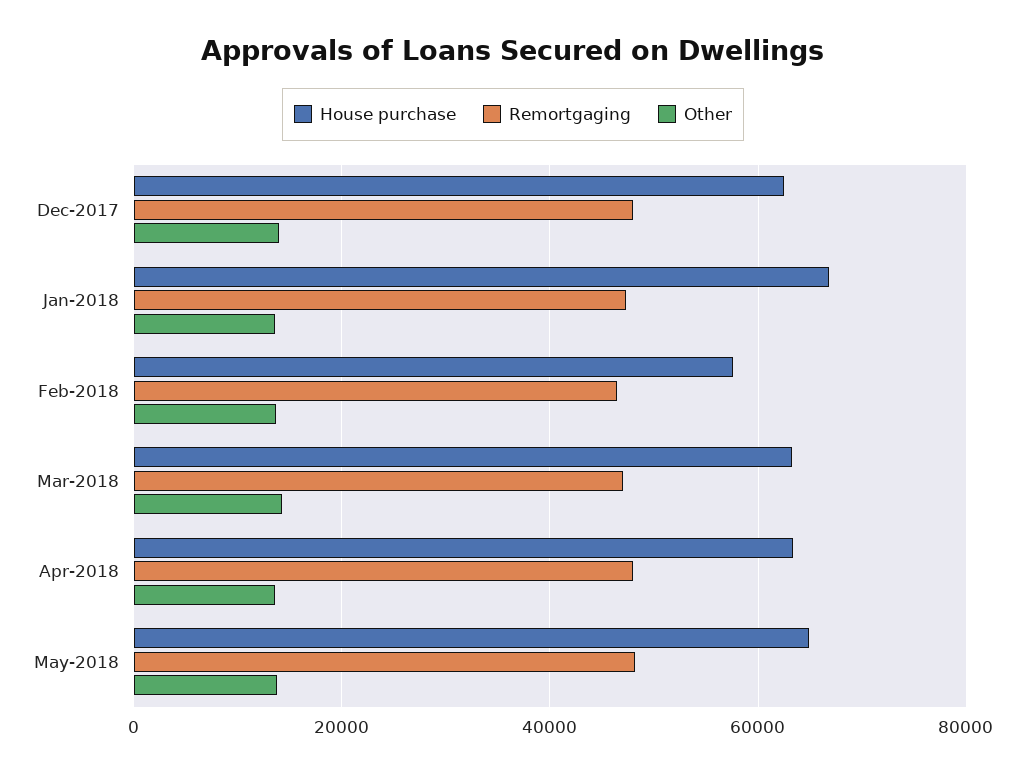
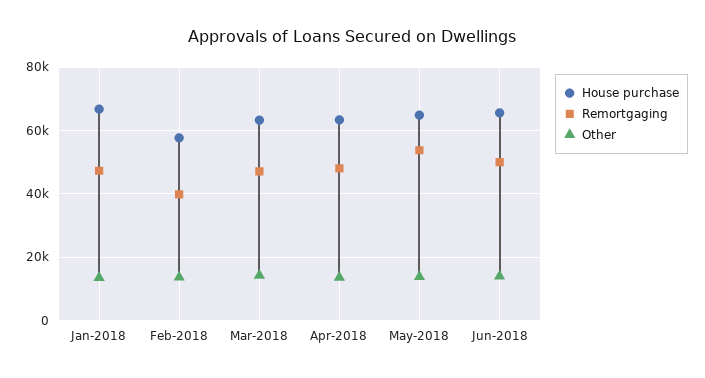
House purchase, Dec-2017: 62000 -> none
Remortgaging, Dec-2017: 48000 -> none
Other, Dec-2017: 14000 -> none
Remortgaging, Feb-2018: 46000 -> 40000
Remortgaging, May-2018: 48000 -> 54000
House purchase, Jun-2018: none -> 66000
Remortgaging, Jun-2018: none -> 50000
Other, Jun-2018: none -> 14000

